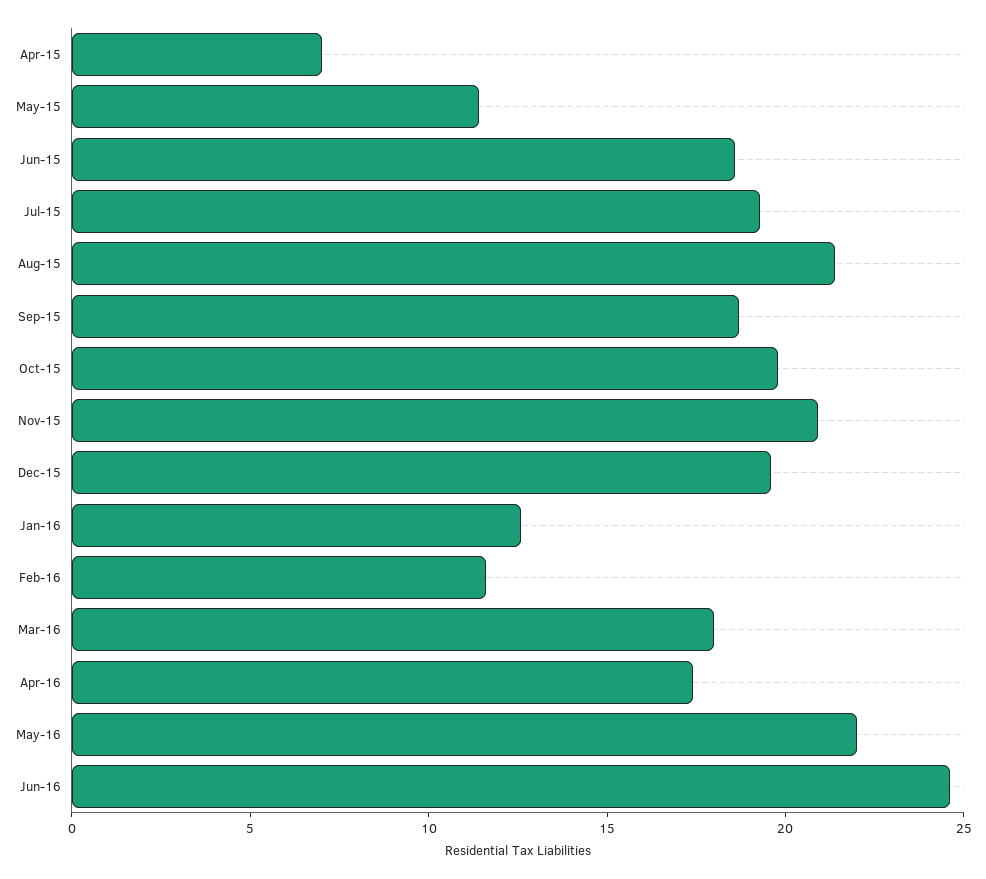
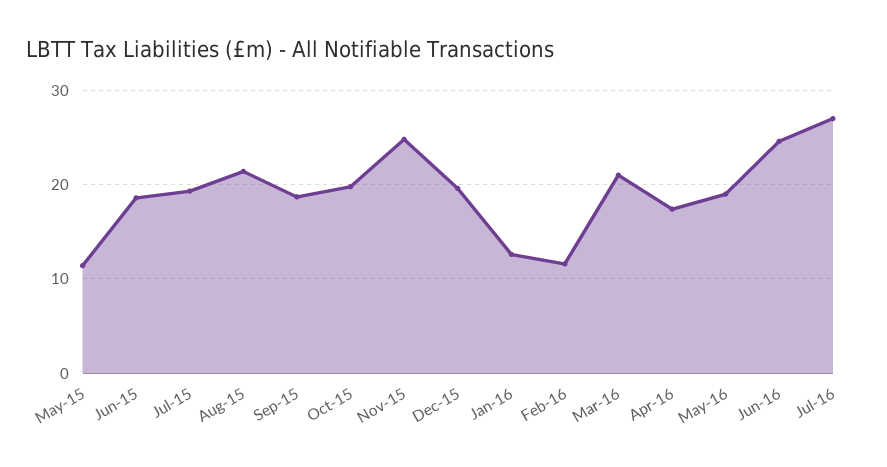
Apr-15: 7 -> none
Nov-15: 21 -> 25
Mar-16: 18 -> 21
May-16: 22 -> 19
Jul-16: none -> 27

